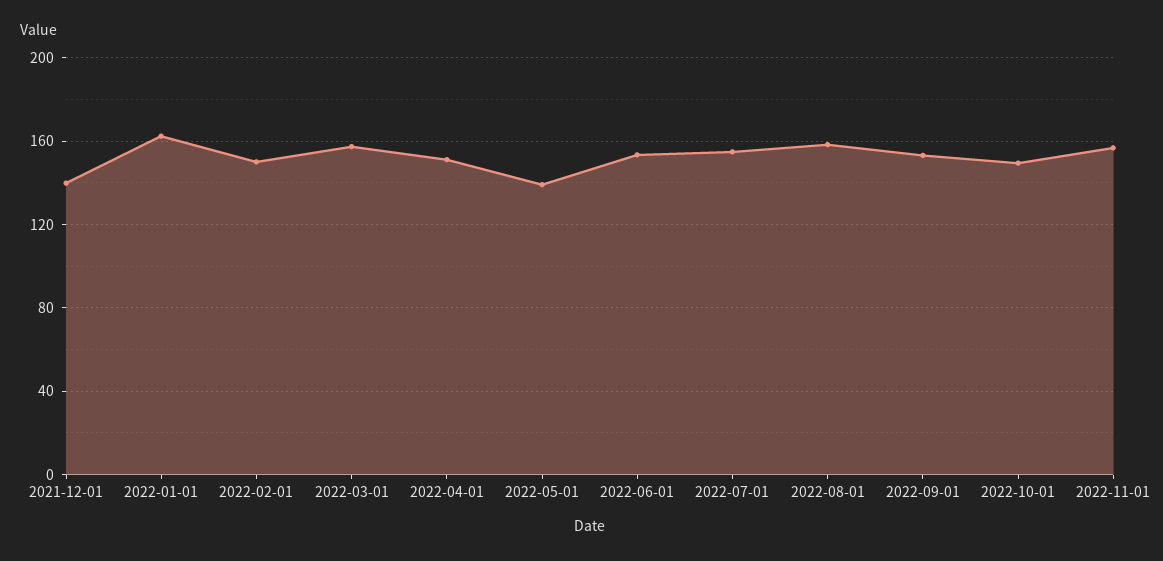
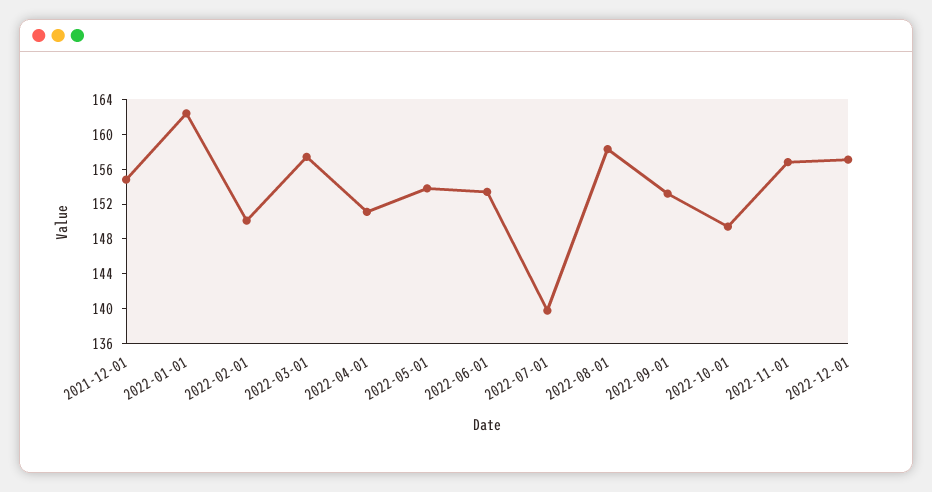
2021-12-01: 140 -> 155
2022-05-01: 140 -> 154
2022-07-01: 155 -> 140
2022-12-01: none -> 157

